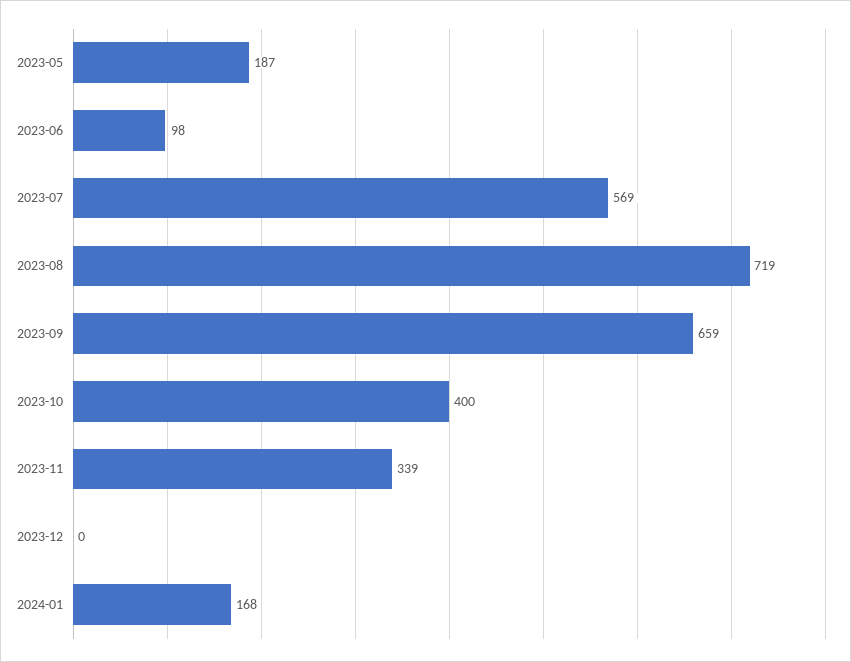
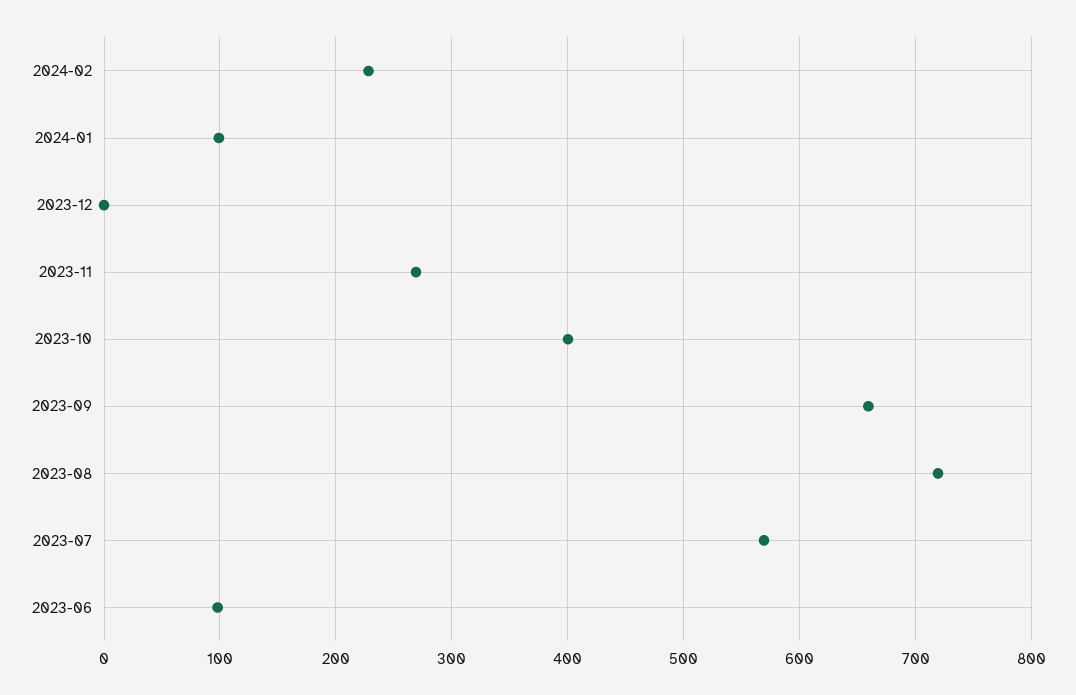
2023-05: 187 -> none
2023-11: 339 -> 270
2024-01: 168 -> 100
2024-02: none -> 230

